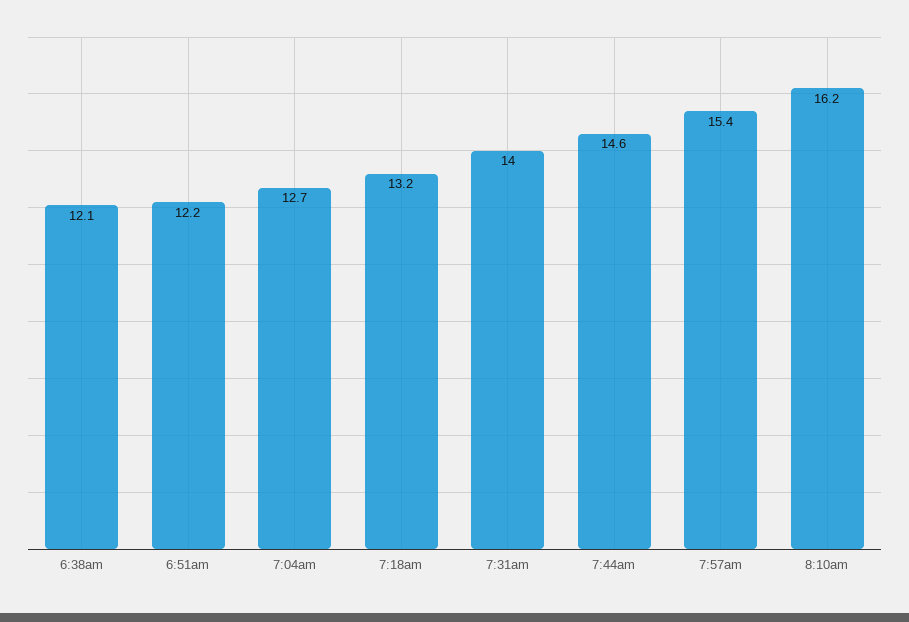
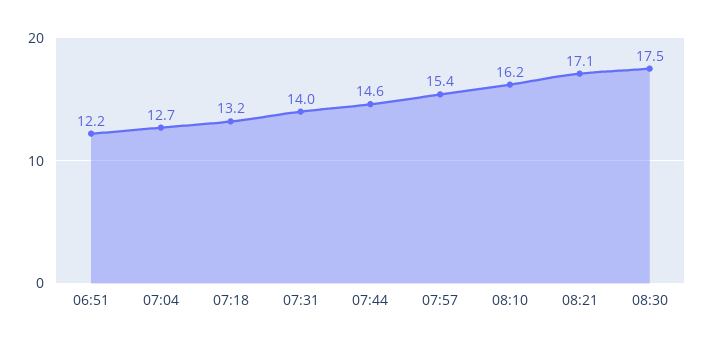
6:38am: 12.1 -> none
08:21: none -> 17.1
08:30: none -> 17.5

